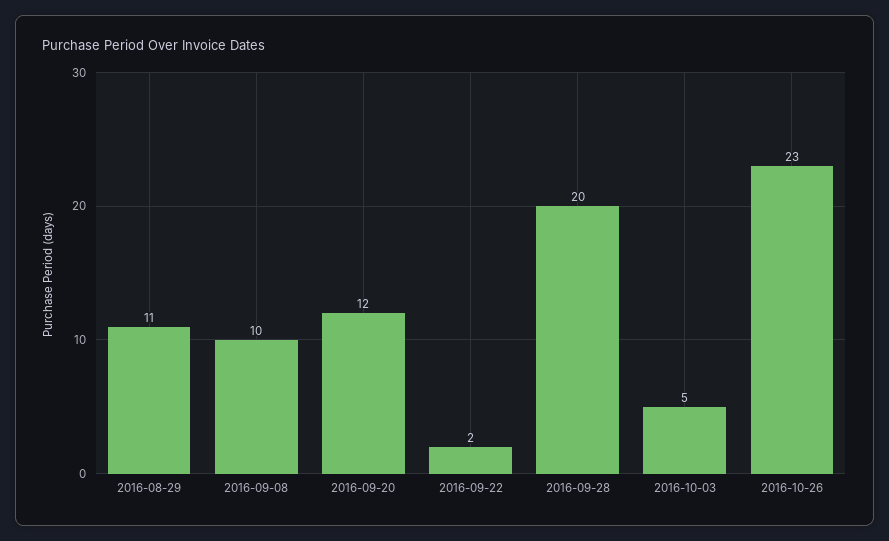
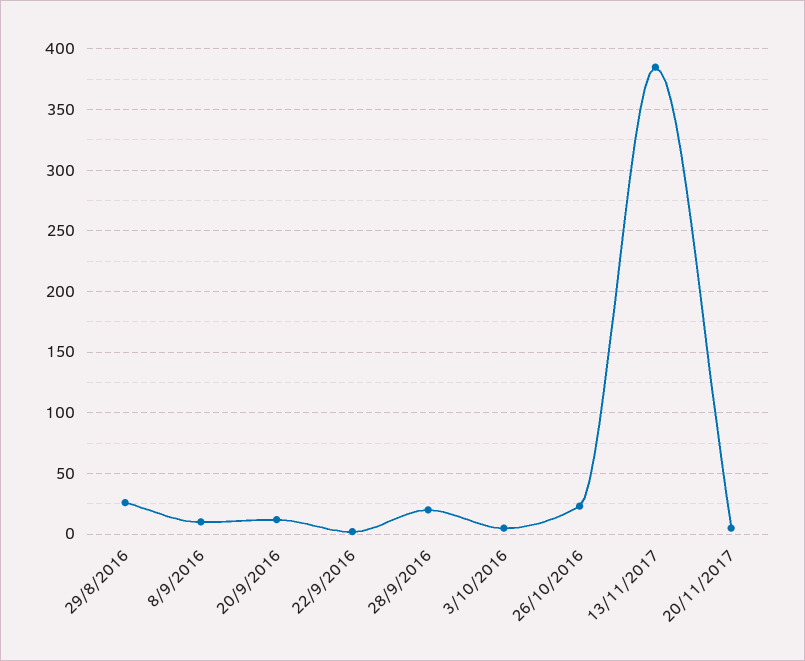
2016-08-29: 11 -> 25
13/11/2017: none -> 385
20/11/2017: none -> 5

